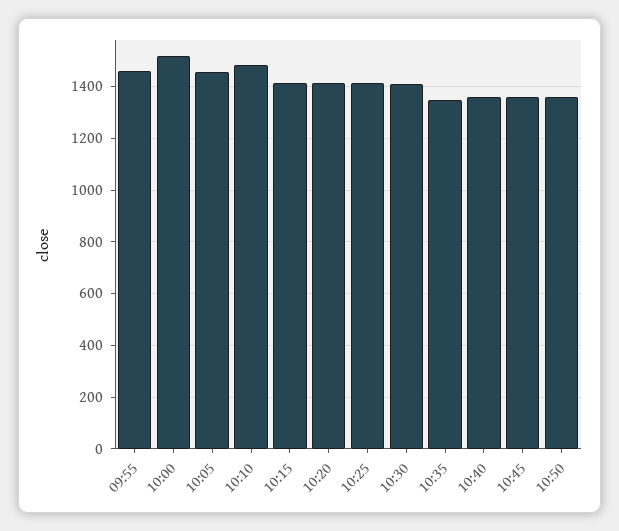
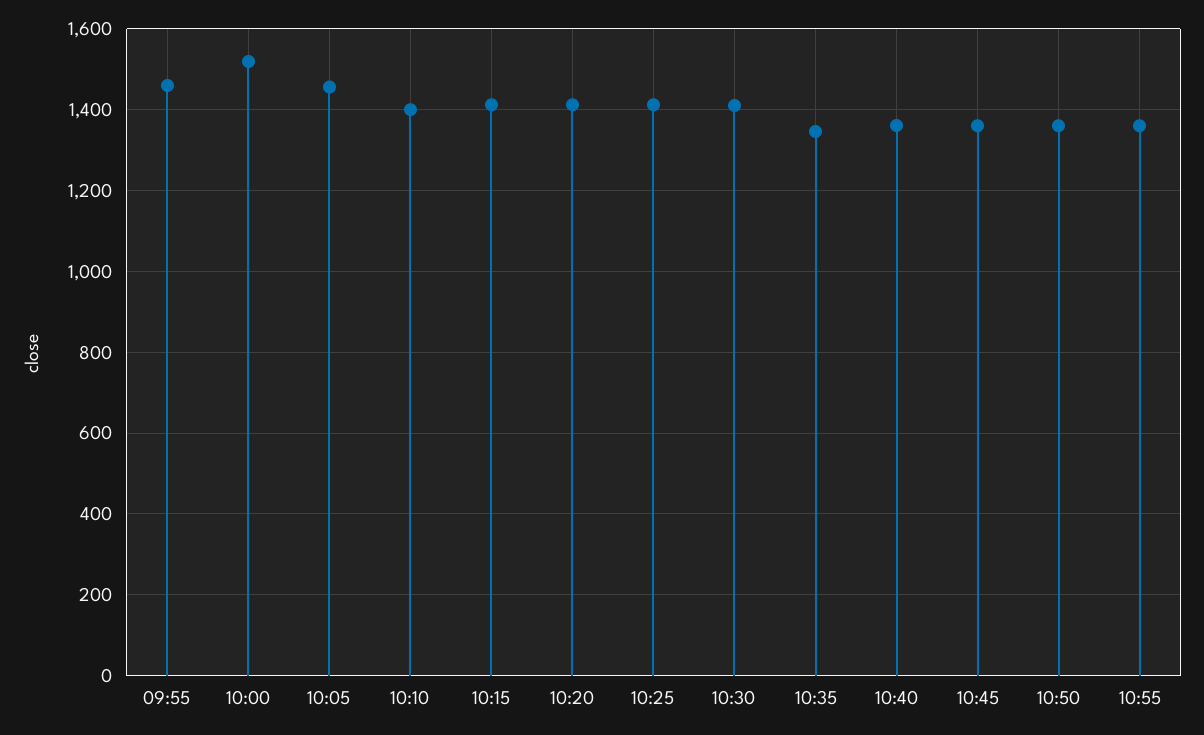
10:10: 1475 -> 1400
10:55: none -> 1360

